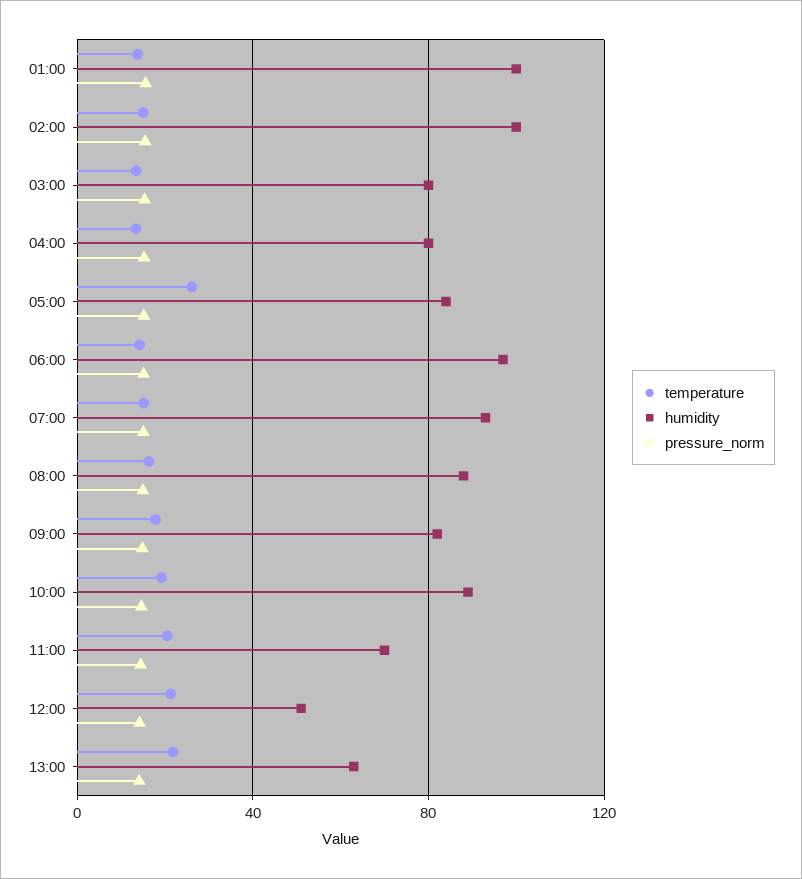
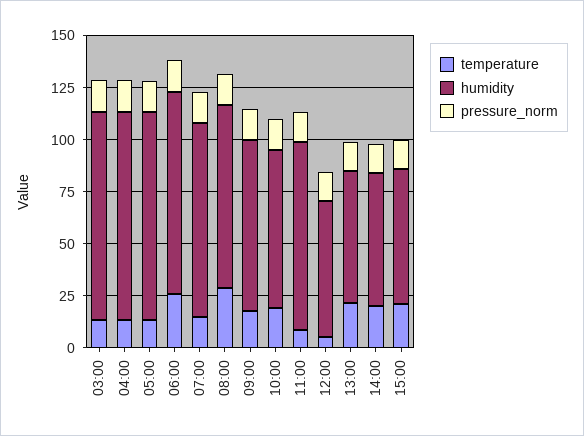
temperature, 01:00: 15 -> none
humidity, 01:00: 100 -> none
pressure_norm, 01:00: 15 -> none
temperature, 02:00: 15 -> none
humidity, 02:00: 100 -> none
pressure_norm, 02:00: 15 -> none
humidity, 03:00: 80 -> 100
humidity, 04:00: 80 -> 100
temperature, 05:00: 25 -> 15
humidity, 05:00: 85 -> 100
temperature, 06:00: 15 -> 25
temperature, 08:00: 15 -> 30
humidity, 10:00: 90 -> 75
temperature, 11:00: 20 -> 10
humidity, 11:00: 70 -> 90
temperature, 12:00: 20 -> 5
humidity, 12:00: 50 -> 65
temperature, 14:00: none -> 20
humidity, 14:00: none -> 65
pressure_norm, 14:00: none -> 15
temperature, 15:00: none -> 20
humidity, 15:00: none -> 65
pressure_norm, 15:00: none -> 15

